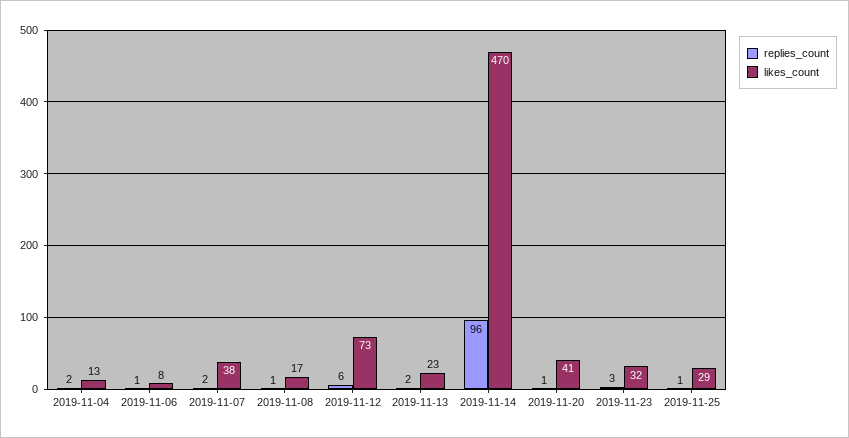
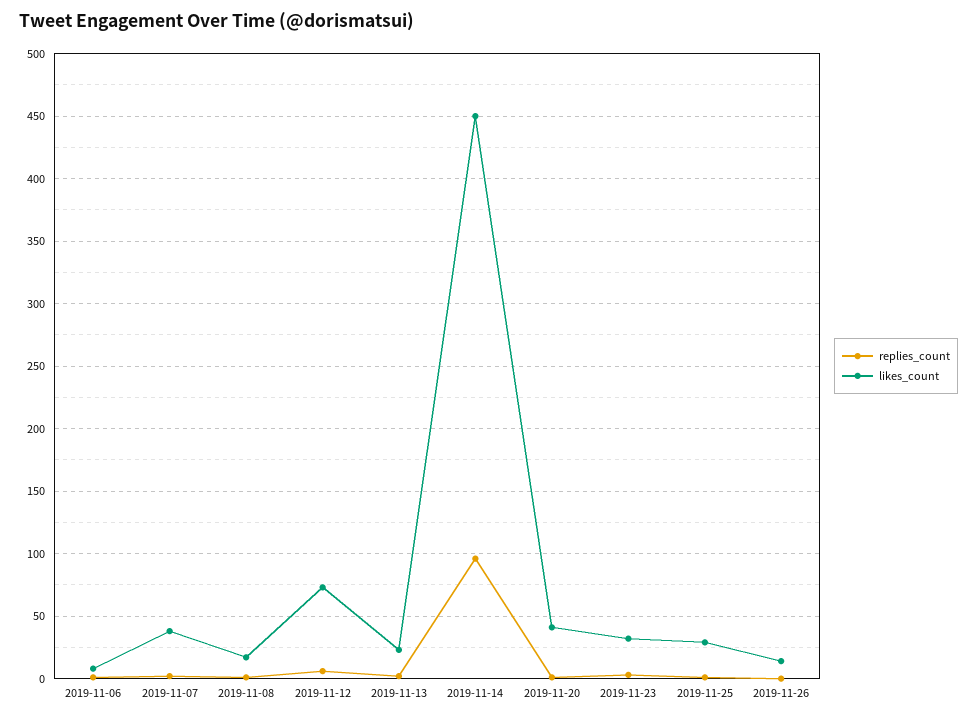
replies_count, 2019-11-04: 2 -> none
likes_count, 2019-11-04: 13 -> none
likes_count, 2019-11-14: 470 -> 450
replies_count, 2019-11-26: none -> 0
likes_count, 2019-11-26: none -> 15

